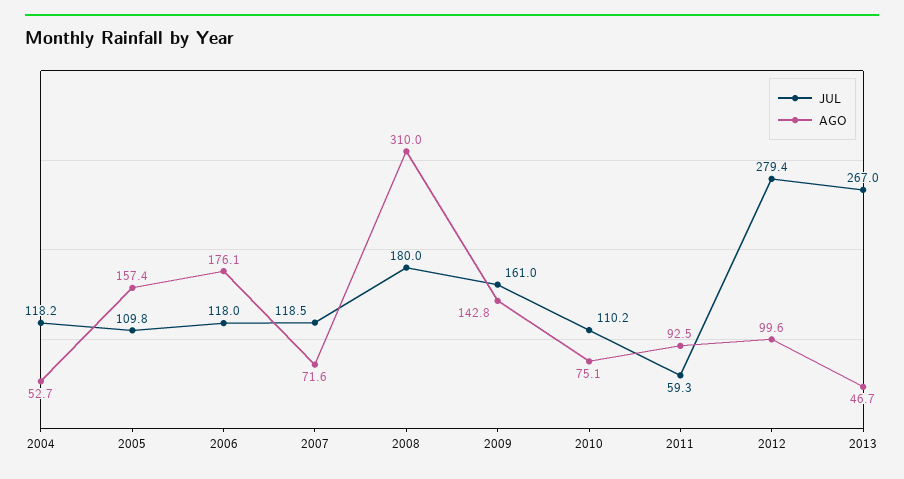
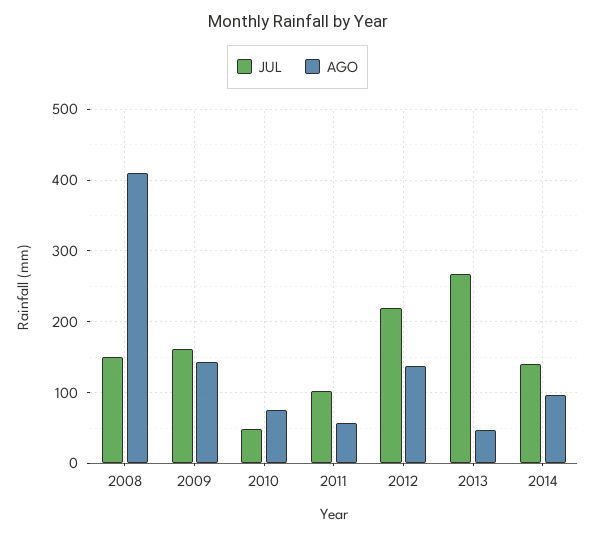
JUL, 2004: 118.2 -> none
AGO, 2004: 52.7 -> none
JUL, 2005: 109.8 -> none
AGO, 2005: 157.4 -> none
JUL, 2006: 118 -> none
AGO, 2006: 176.1 -> none
JUL, 2007: 118.5 -> none
AGO, 2007: 71.6 -> none
JUL, 2008: 180 -> 150
AGO, 2008: 310 -> 410
JUL, 2010: 110.2 -> 50
JUL, 2011: 59.3 -> 100
AGO, 2011: 92.5 -> 60
JUL, 2012: 279.4 -> 220
AGO, 2012: 99.6 -> 140
JUL, 2014: none -> 140
AGO, 2014: none -> 100

